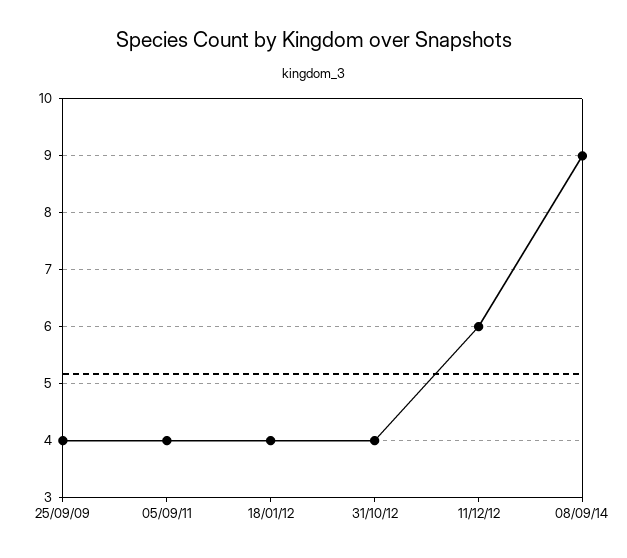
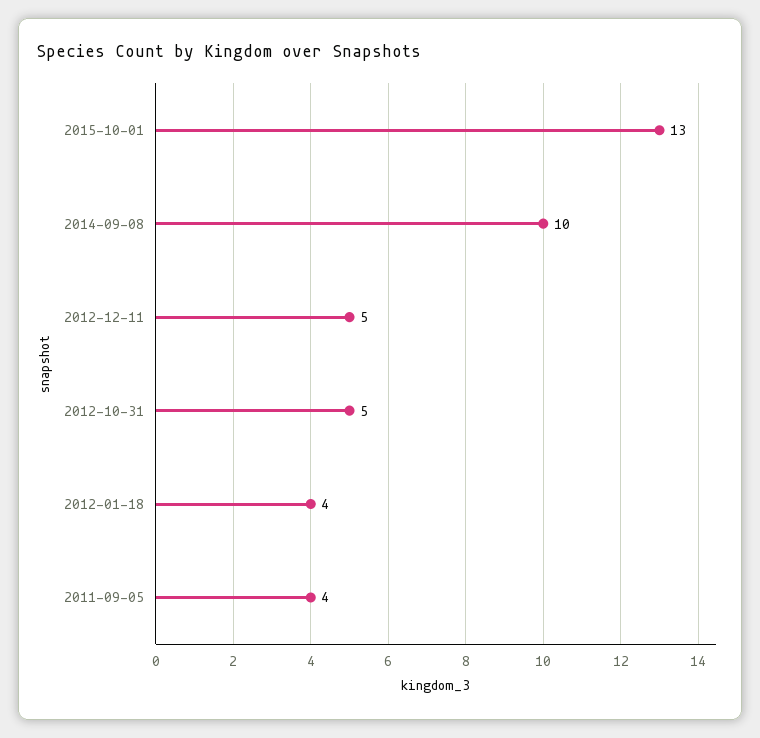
25/09/09: 4 -> none
31/10/12: 4 -> 5
11/12/12: 6 -> 5
08/09/14: 9 -> 10
2015-10-01: none -> 13

